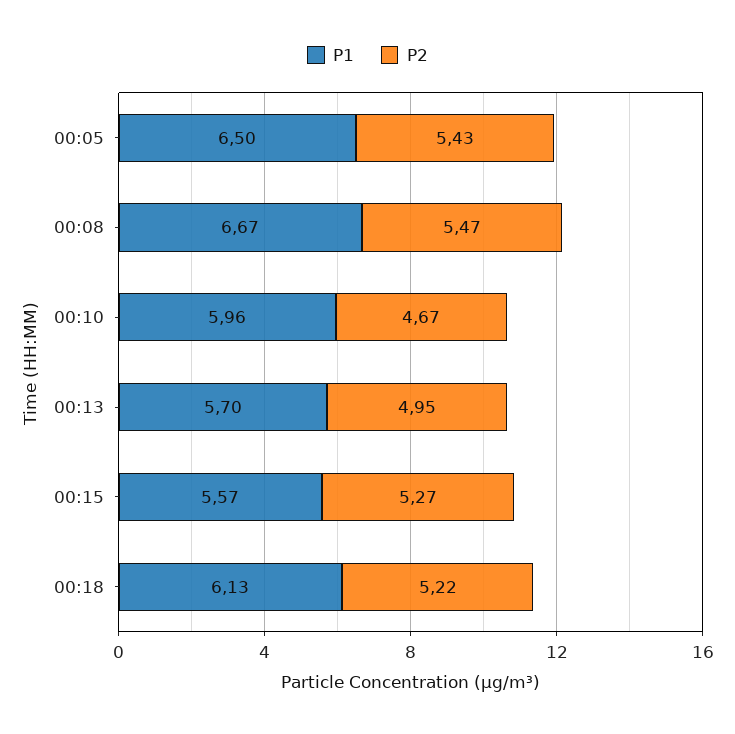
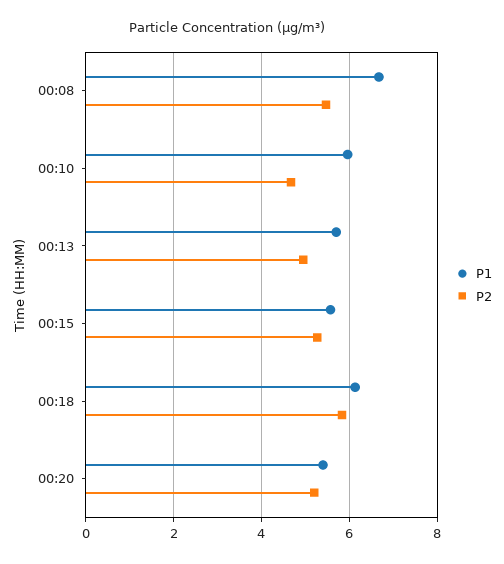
P1, 00:05: 6.5 -> none
P2, 00:05: 5.43 -> none
P2, 00:18: 5.22 -> 5.8
P1, 00:20: none -> 5.4
P2, 00:20: none -> 5.2

